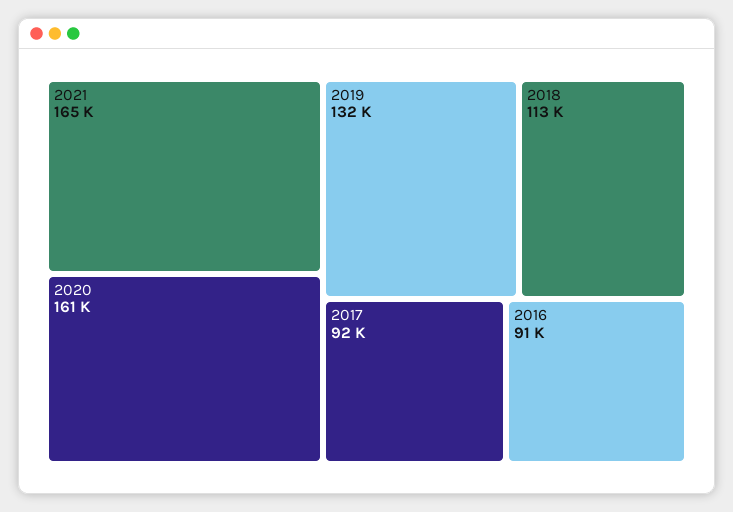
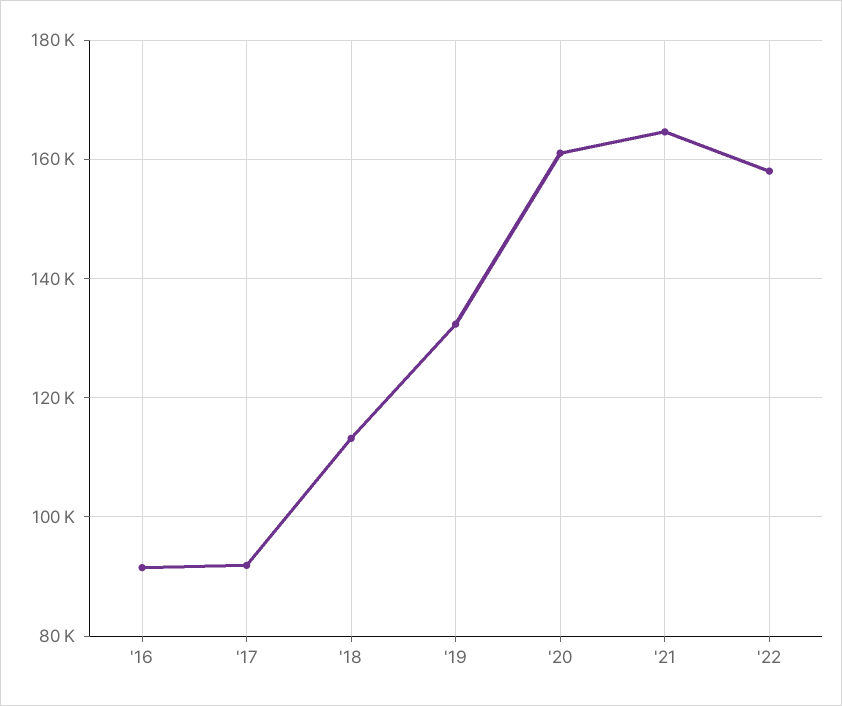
'22: none -> 158000

